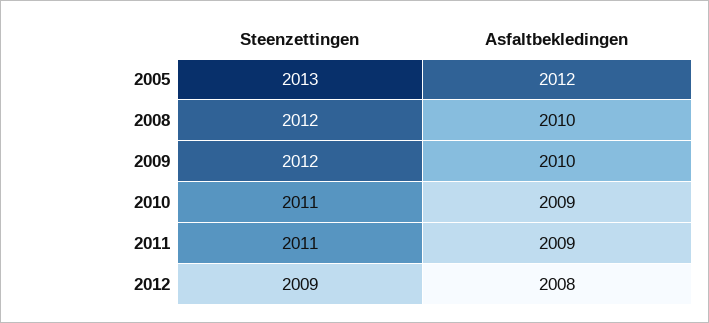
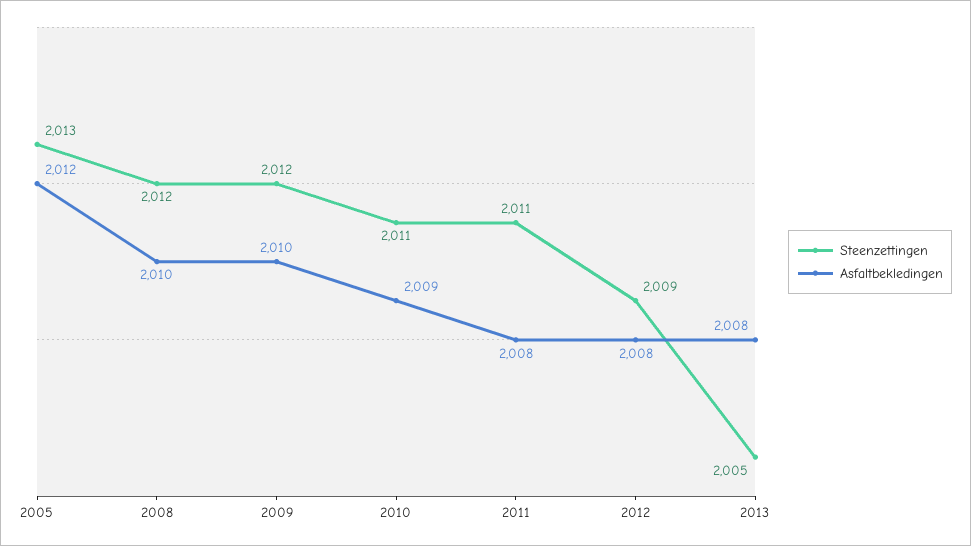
Asfaltbekledingen, 2011: 2009 -> 2008
Steenzettingen, 2013: none -> 2005
Asfaltbekledingen, 2013: none -> 2008

